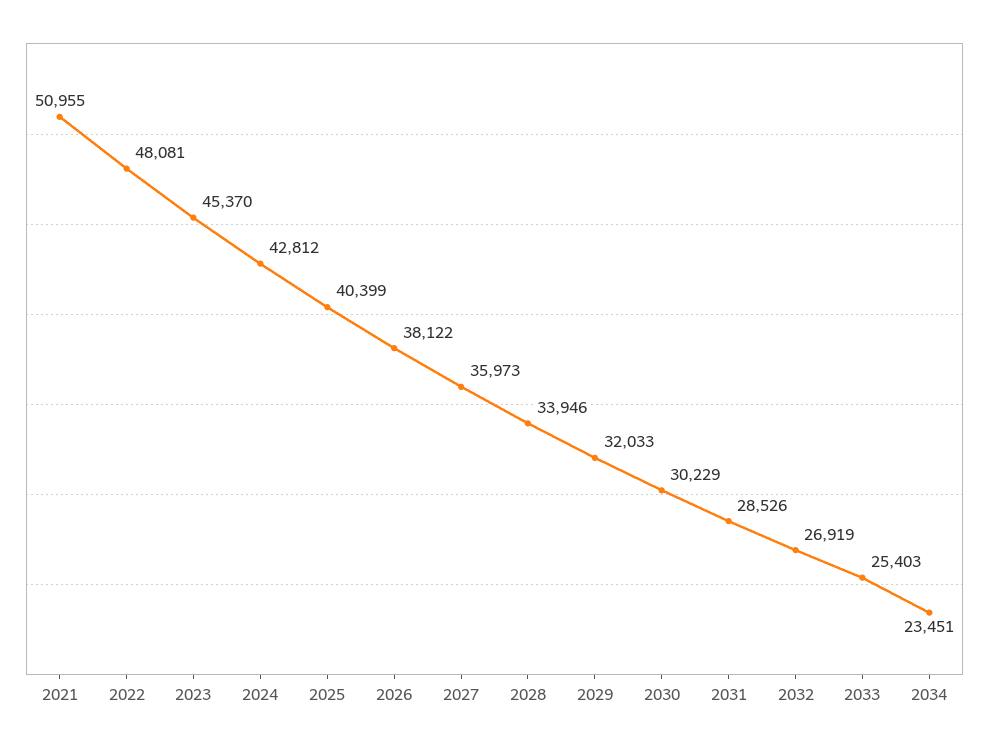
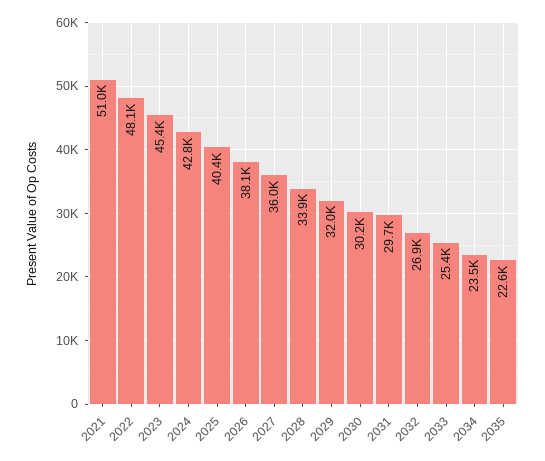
2031: 28526 -> 29700
2035: none -> 22600

